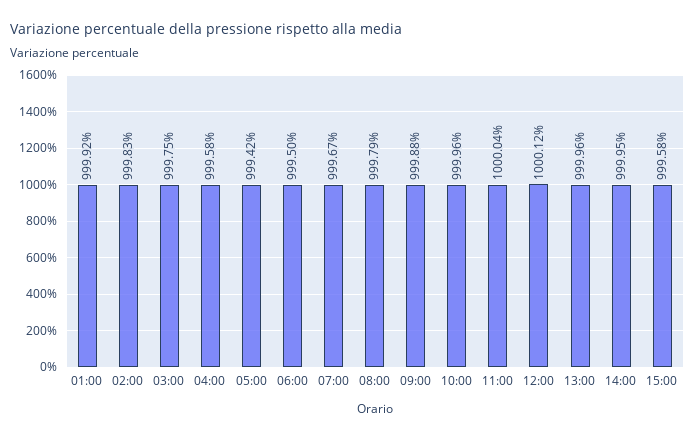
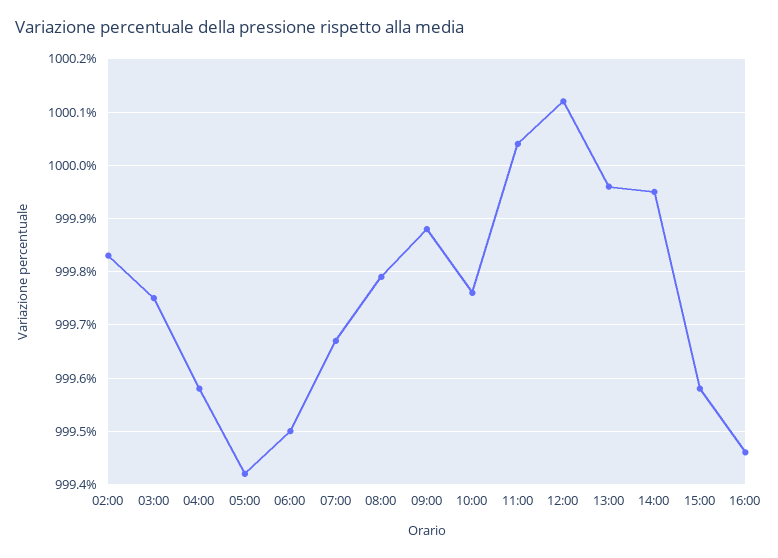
01:00: 999.92 -> none
10:00: 999.96 -> 999.75
16:00: none -> 999.45

